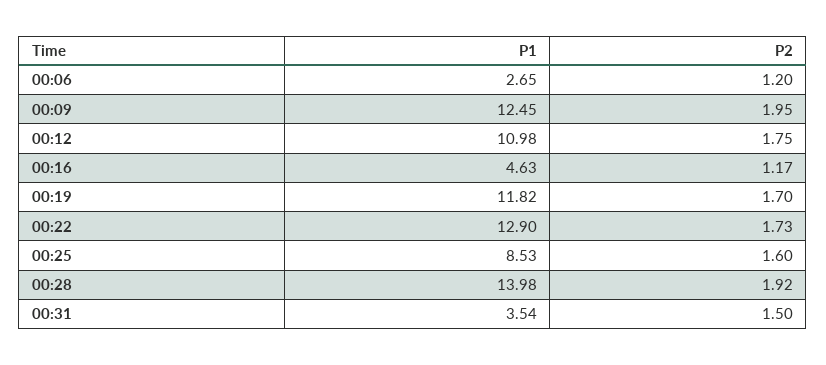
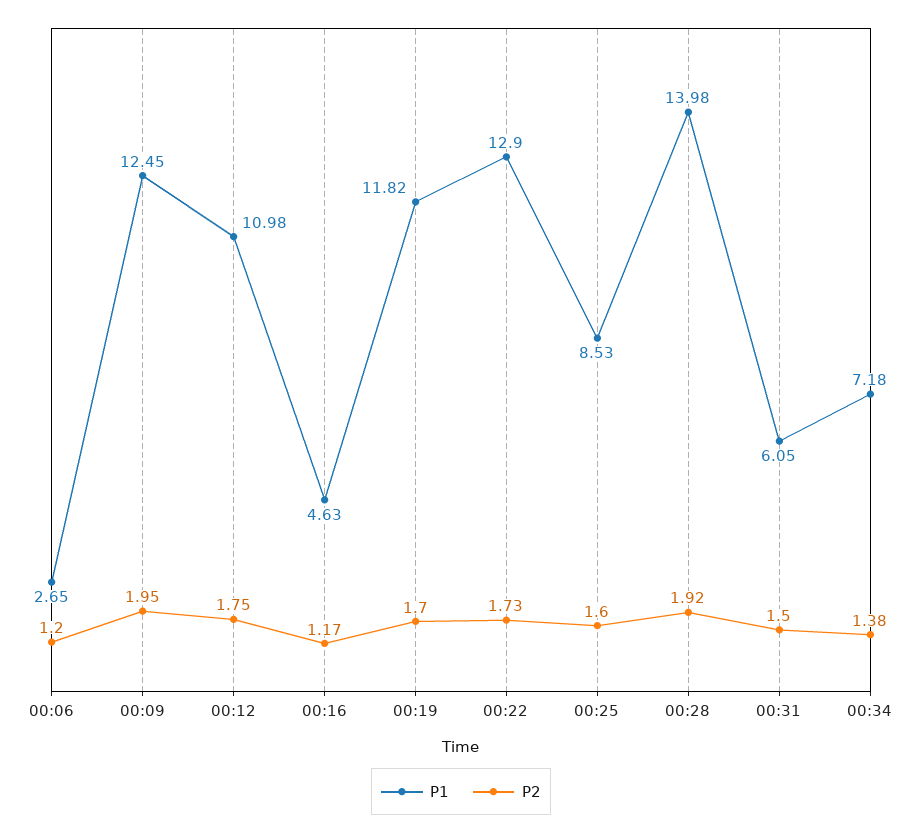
P1, 00:31: 3.54 -> 6.05
P1, 00:34: none -> 7.18
P2, 00:34: none -> 1.38

